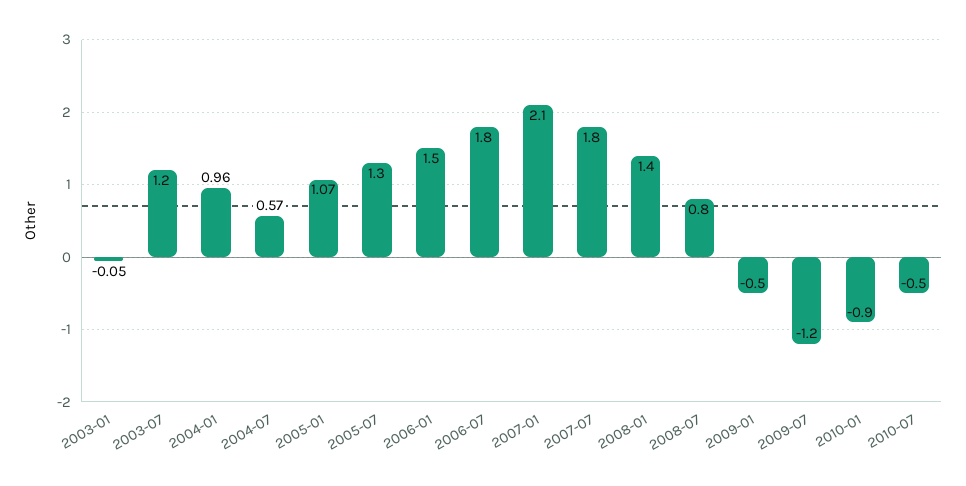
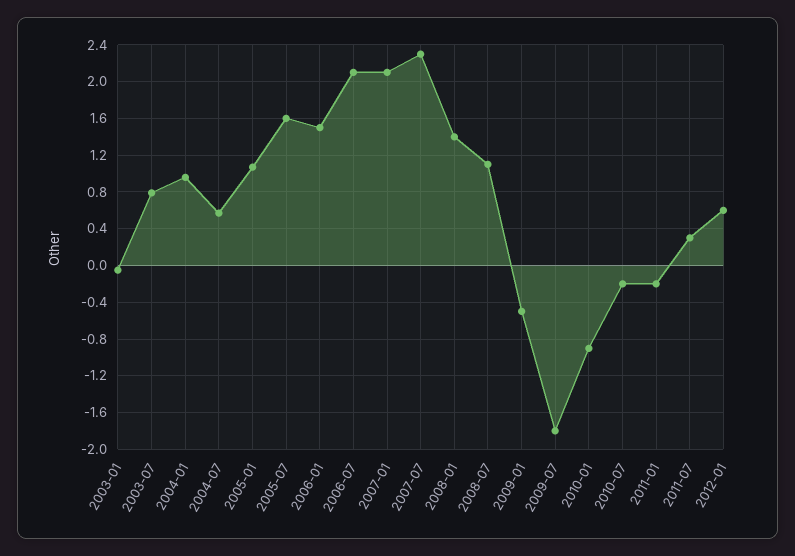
2003-07: 1.2 -> 0.8
2005-07: 1.3 -> 1.6
2006-07: 1.8 -> 2.1
2007-07: 1.8 -> 2.3
2008-07: 0.8 -> 1.1
2009-07: -1.2 -> -1.8
2010-07: -0.5 -> -0.2
2011-01: none -> -0.2
2011-07: none -> 0.3
2012-01: none -> 0.6

